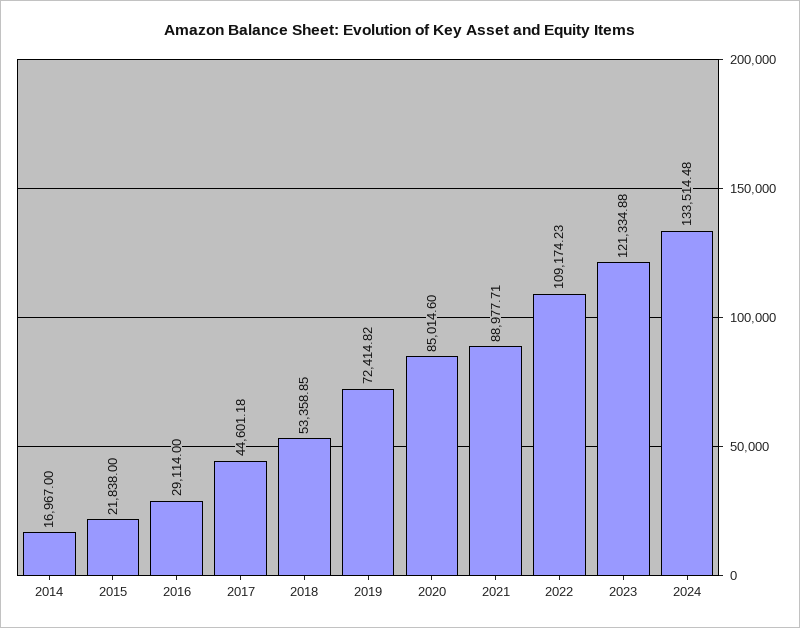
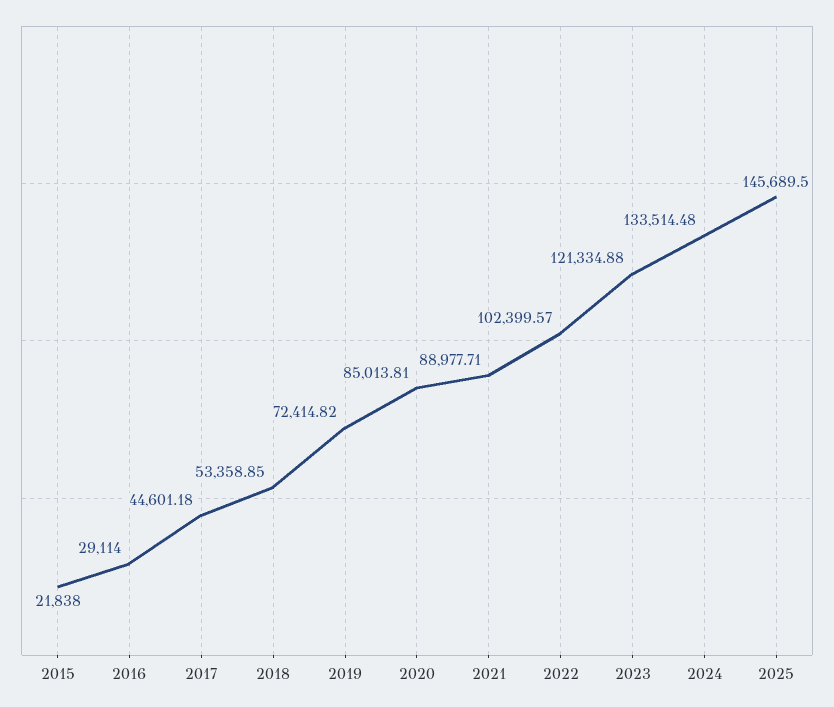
2014: 16967 -> none
2020: 85014.6 -> 85013.81
2022: 109174.23 -> 102399.57
2025: none -> 145689.5

